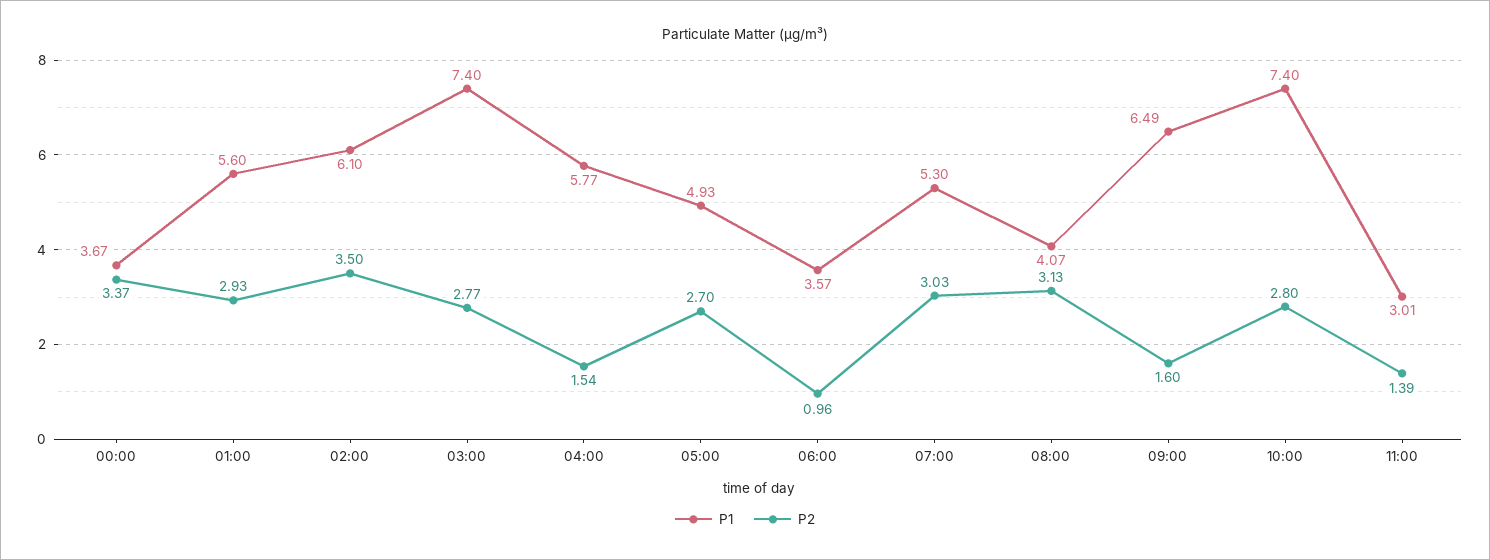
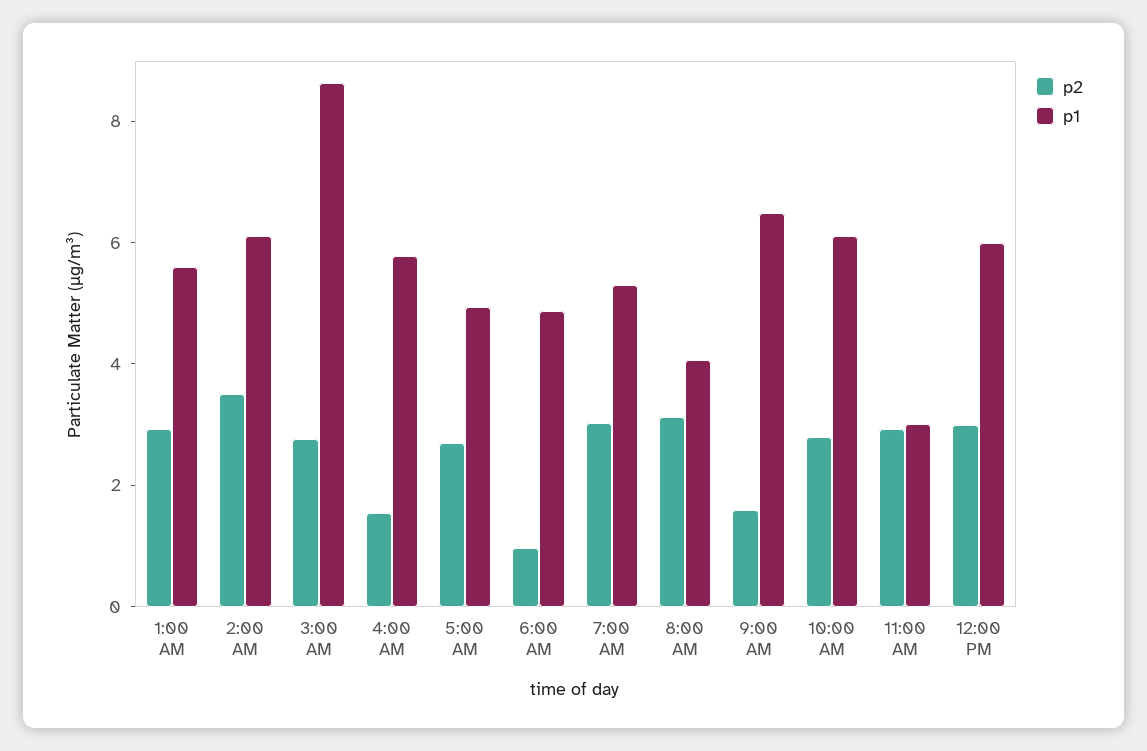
P1, 00:00: 3.67 -> none
P2, 00:00: 3.37 -> none
P1, 03:00: 7.4 -> 8.5
P1, 06:00: 3.57 -> 5
P1, 10:00: 7.4 -> 6
P2, 11:00: 1.39 -> 3
P2, 12:00 PM: none -> 3
P1, 12:00 PM: none -> 6

